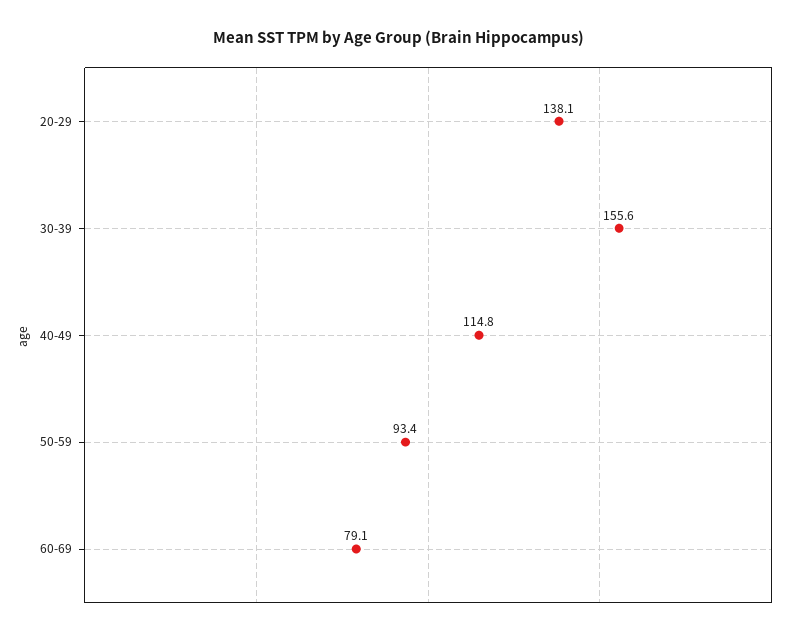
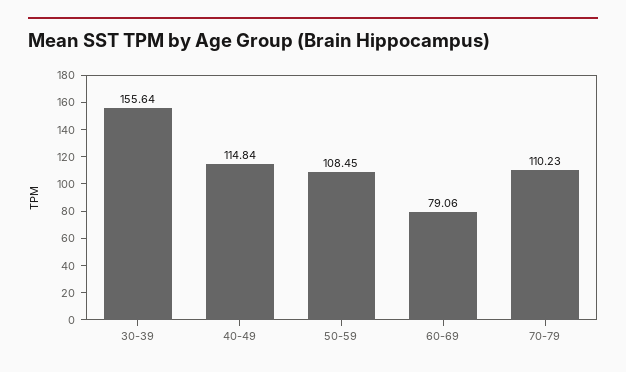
20-29: 138.1 -> none
50-59: 93.4 -> 108.45
70-79: none -> 110.23

